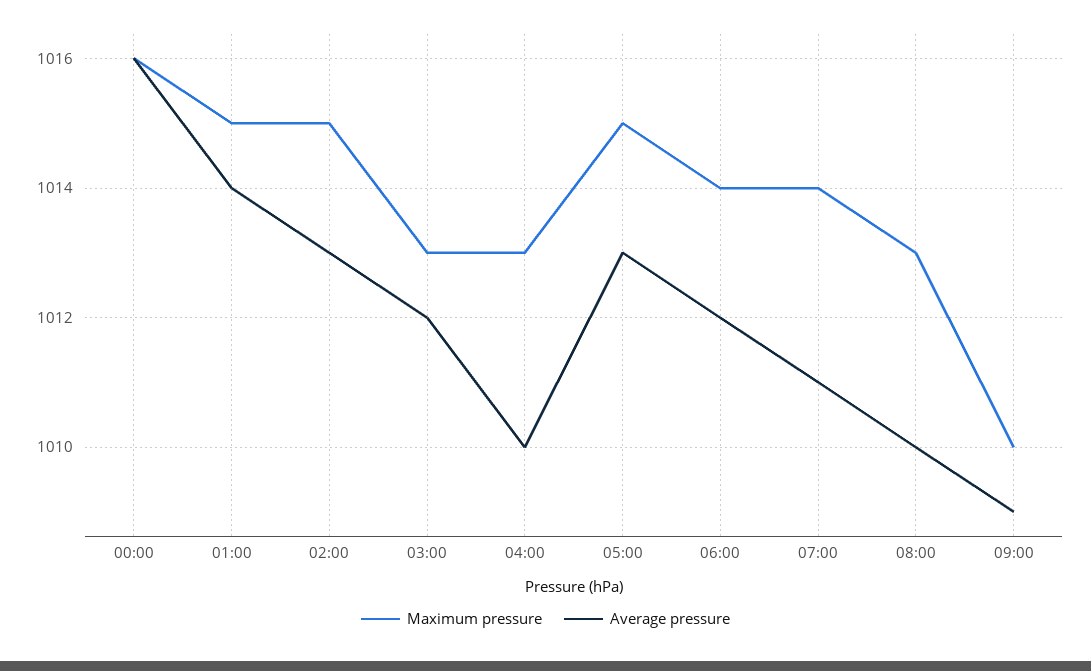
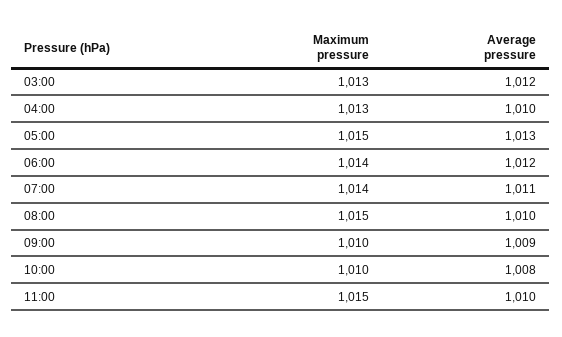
Maximum pressure, 00:00: 1016 -> none
Average pressure, 00:00: 1016 -> none
Maximum pressure, 01:00: 1015 -> none
Average pressure, 01:00: 1014 -> none
Maximum pressure, 02:00: 1015 -> none
Average pressure, 02:00: 1013 -> none
Maximum pressure, 08:00: 1013 -> 1015
Maximum pressure, 10:00: none -> 1010
Average pressure, 10:00: none -> 1008
Maximum pressure, 11:00: none -> 1015
Average pressure, 11:00: none -> 1010

